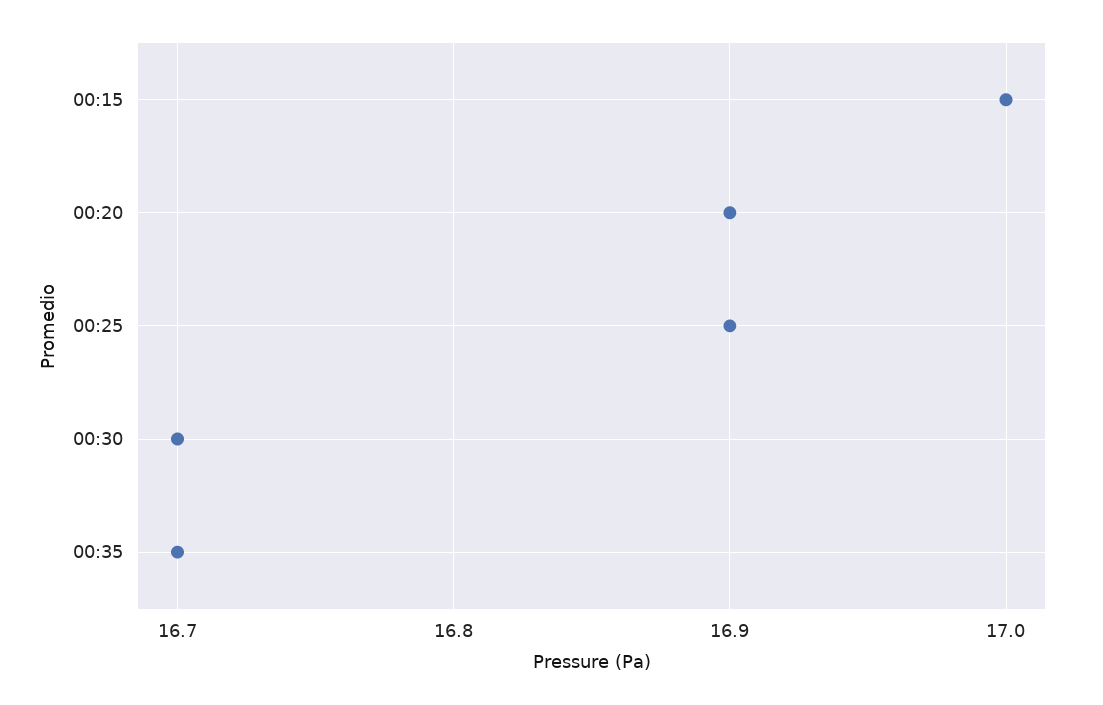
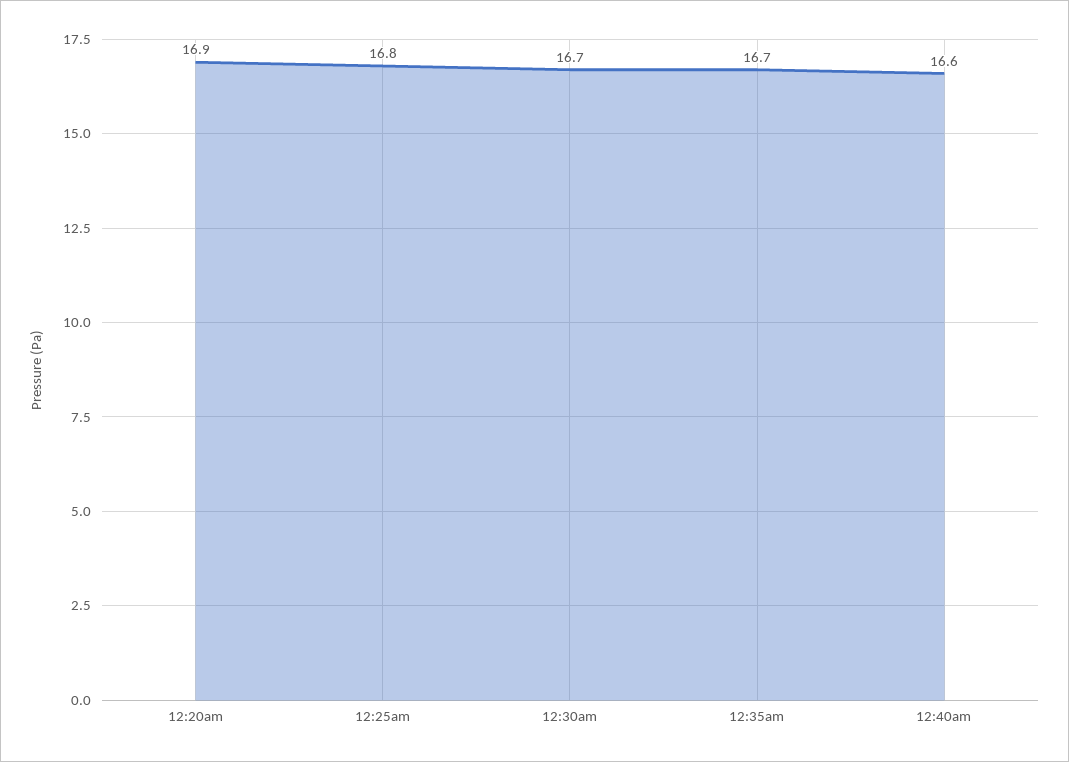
00:15: 17 -> none
00:25: 16.9 -> 16.8
12:40am: none -> 16.6

